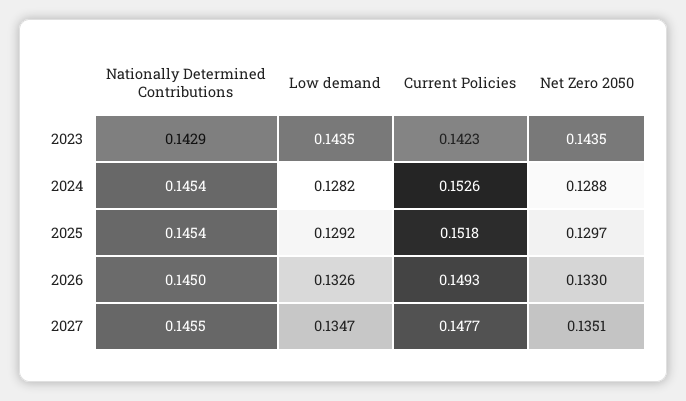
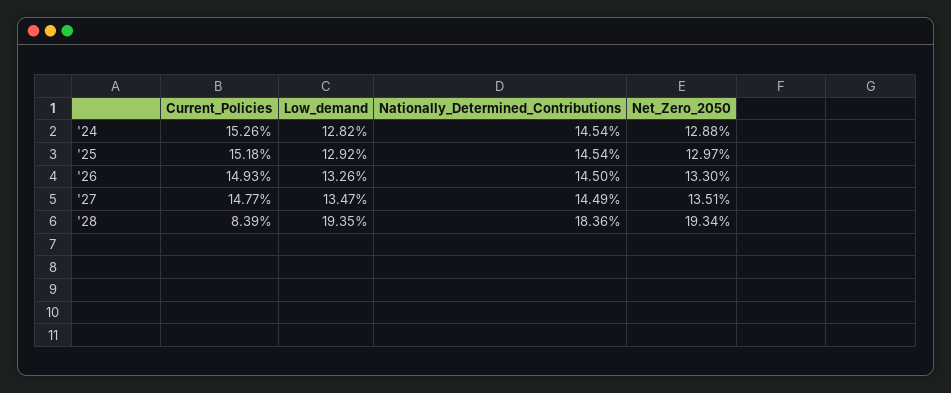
Nationally Determined Contributions, 2023: 0.1429 -> none
Low demand, 2023: 0.1435 -> none
Current Policies, 2023: 0.1423 -> none
Net Zero 2050, 2023: 0.1435 -> none
Nationally Determined Contributions, 2027: 0.1455 -> 0.1449
Current Policies, '28: none -> 0.0839
Low demand, '28: none -> 0.1935
Nationally Determined Contributions, '28: none -> 0.1836
Net Zero 2050, '28: none -> 0.1934

